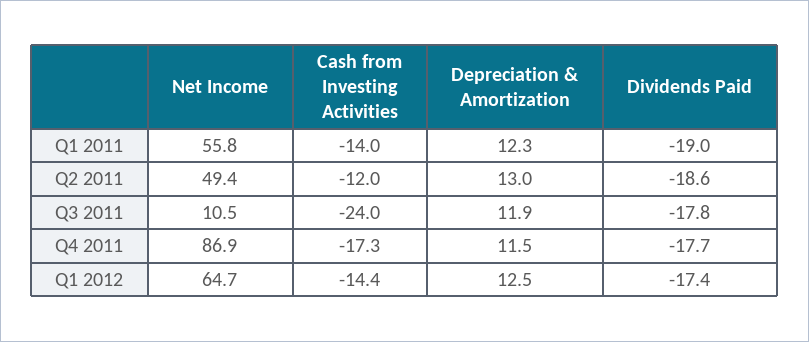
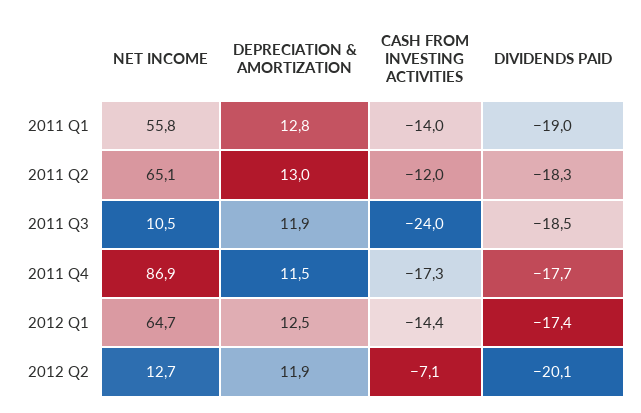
Depreciation & Amortization, Q1 2011: 12.3 -> 12.8
Net Income, Q2 2011: 49.4 -> 65.1
Dividends Paid, Q2 2011: -18.6 -> -18.3
Dividends Paid, Q3 2011: -17.8 -> -18.5
Net Income, 2012 Q2: none -> 12.7
Depreciation & Amortization, 2012 Q2: none -> 11.9
Cash from Investing Activities, 2012 Q2: none -> -7.1
Dividends Paid, 2012 Q2: none -> -20.1

